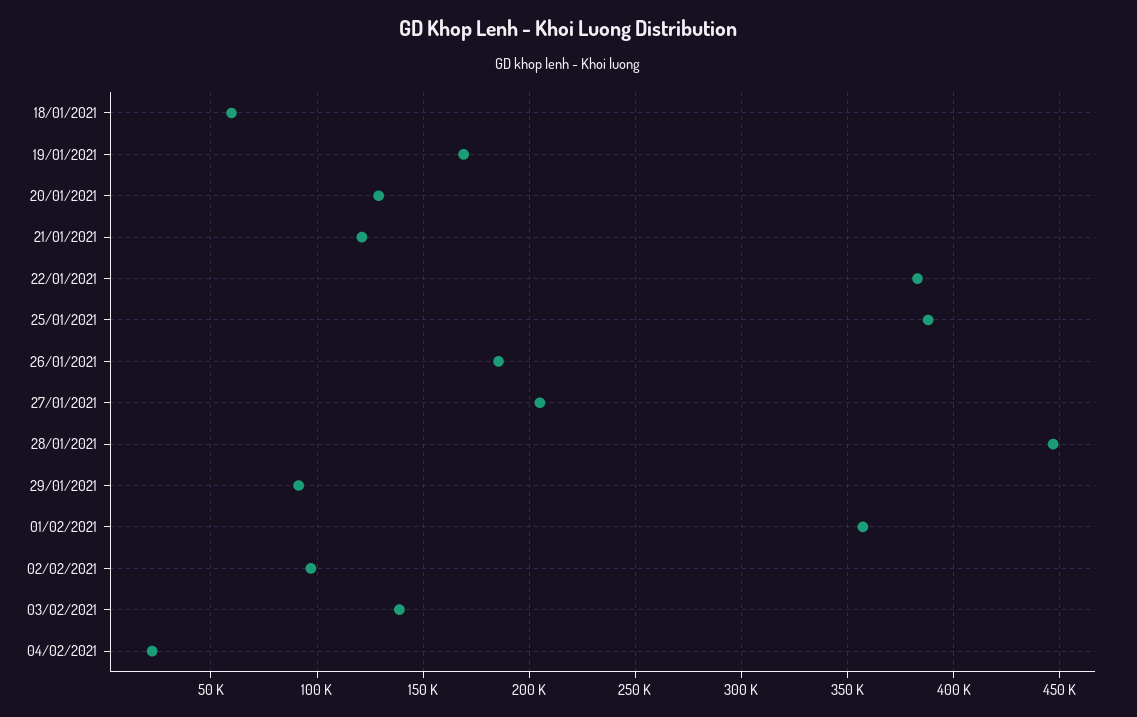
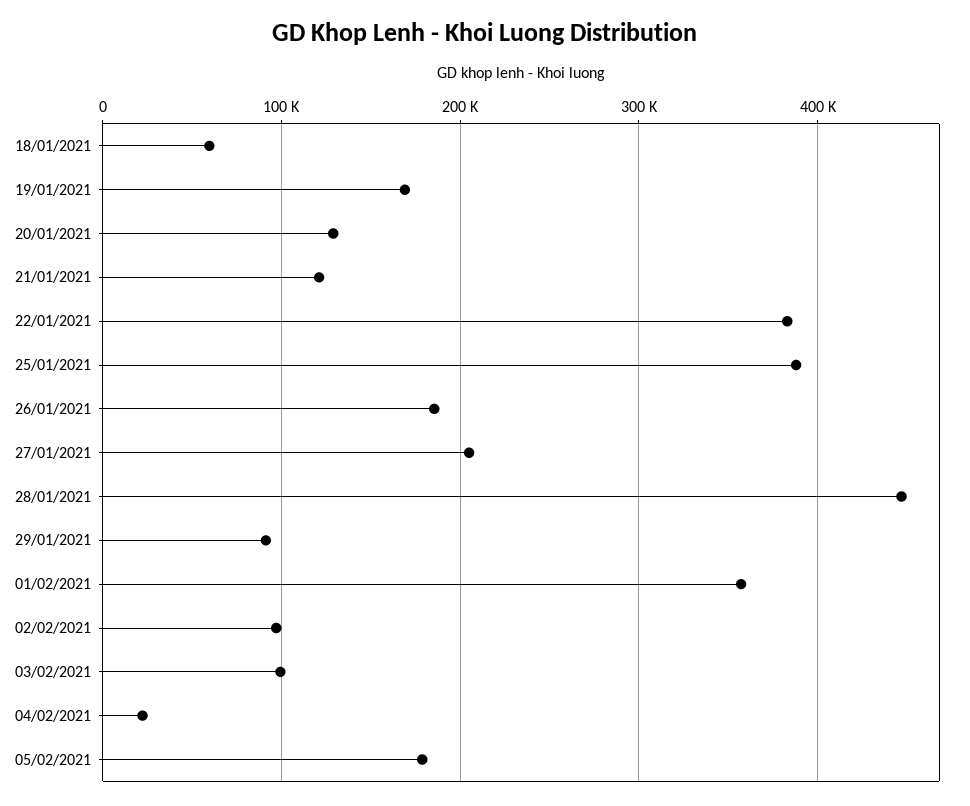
03/02/2021: 140000 -> 100000
05/02/2021: none -> 180000

